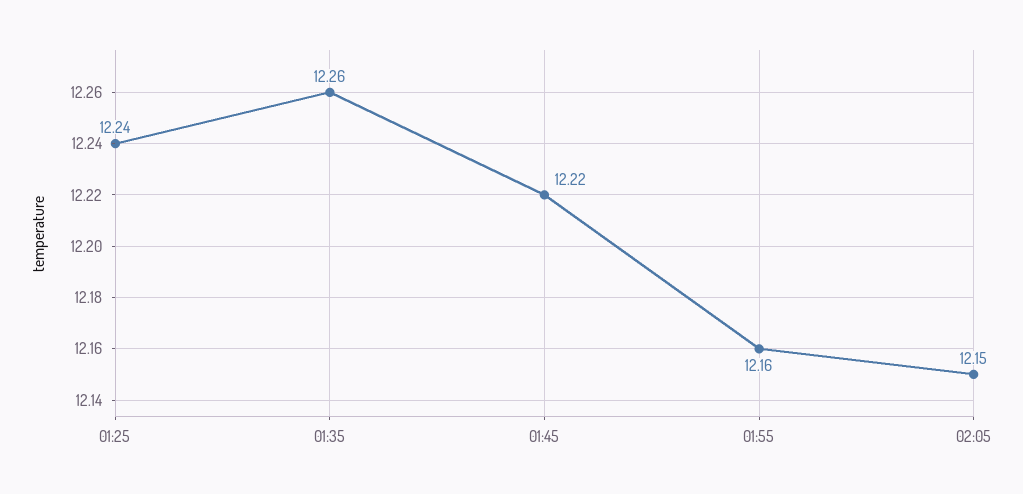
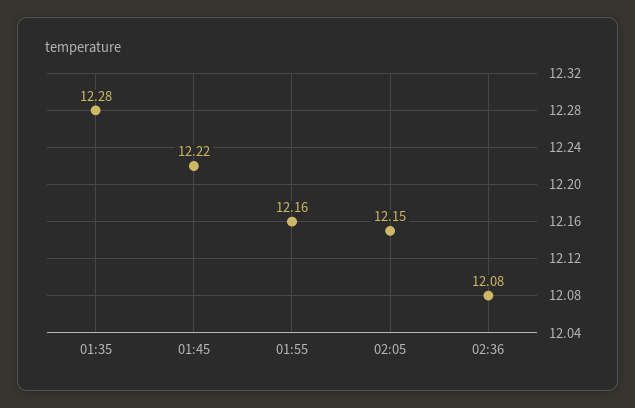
01:25: 12.24 -> none
01:35: 12.26 -> 12.28
02:36: none -> 12.08

